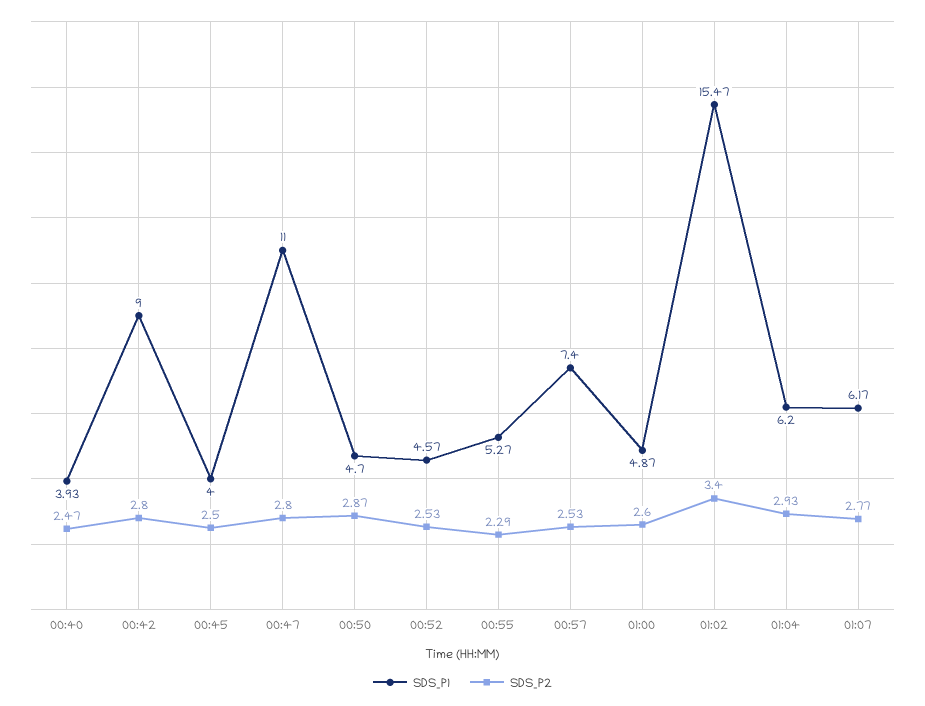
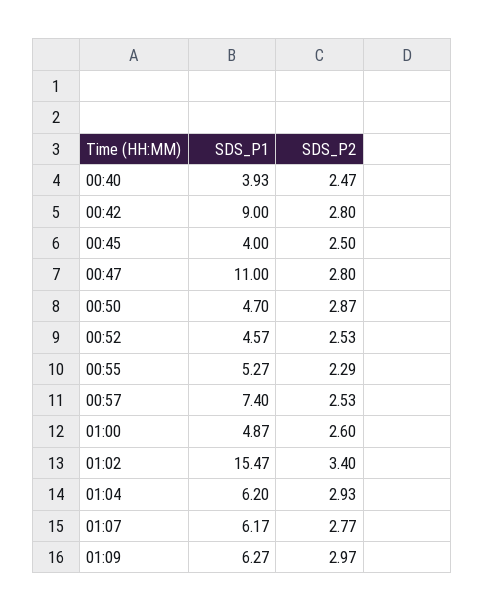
SDS_P1, 01:09: none -> 6.27
SDS_P2, 01:09: none -> 2.97

